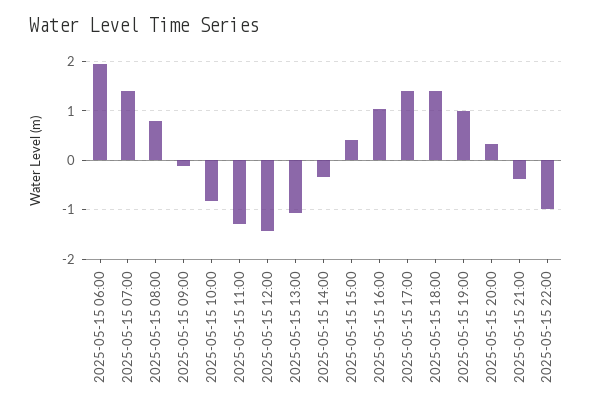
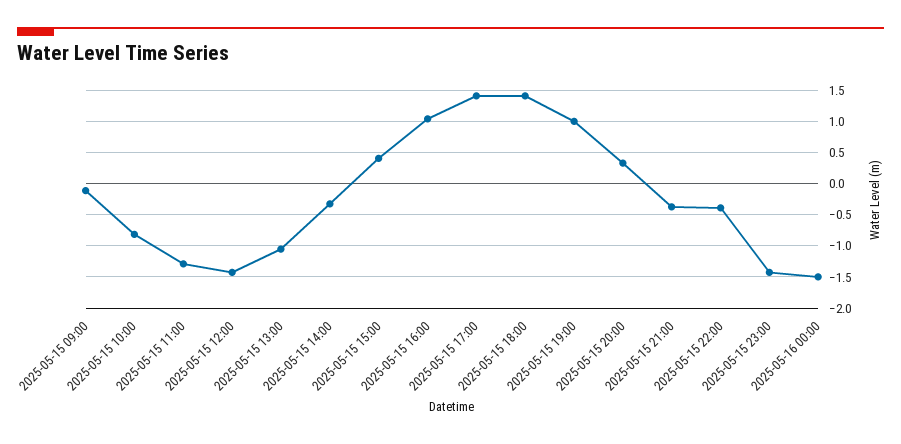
2025-05-15 06:00: 2 -> none
2025-05-15 07:00: 1.4 -> none
2025-05-15 08:00: 0.8 -> none
2025-05-15 22:00: -1 -> -0.4
2025-05-15 23:00: none -> -1.4
2025-05-16 00:00: none -> -1.5

